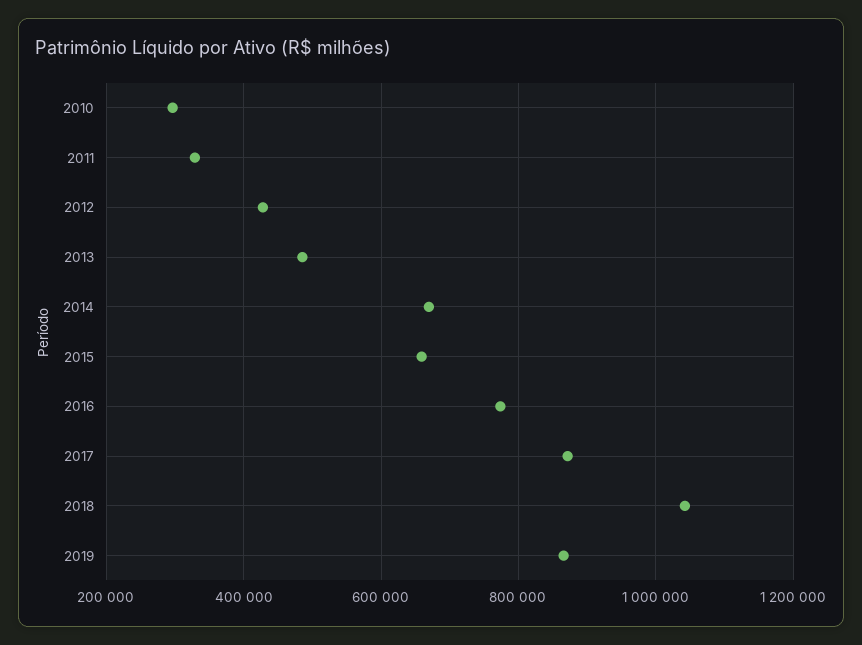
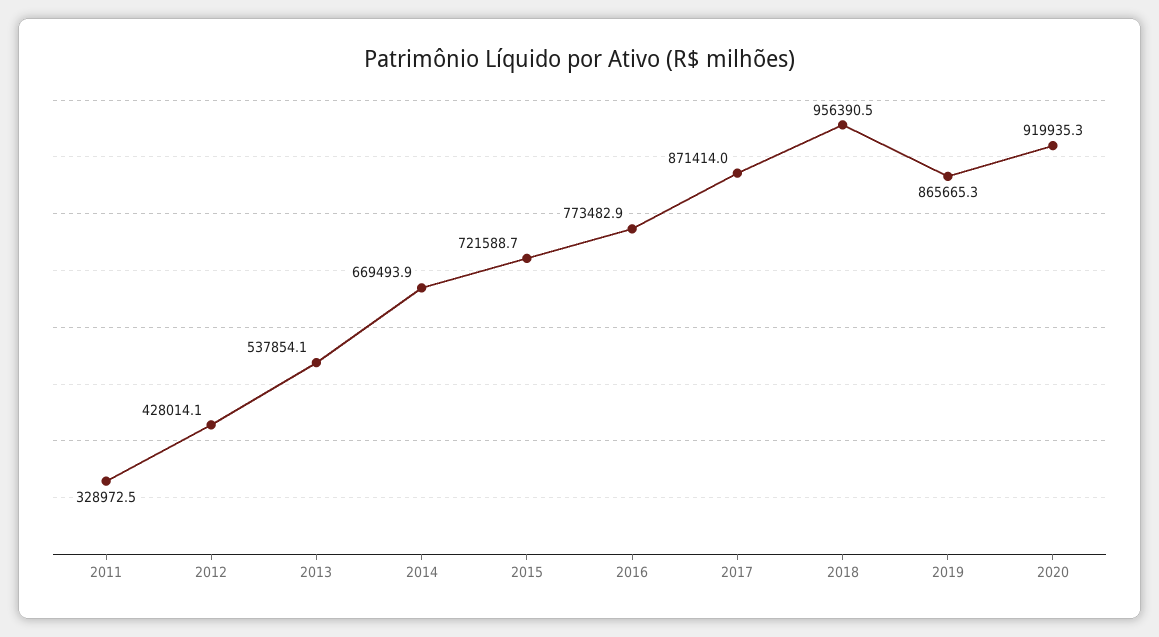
2010: 300000 -> none
2013: 480000 -> 537854.1
2015: 660000 -> 721588.7
2018: 1040000 -> 956390.5
2020: none -> 919935.3

